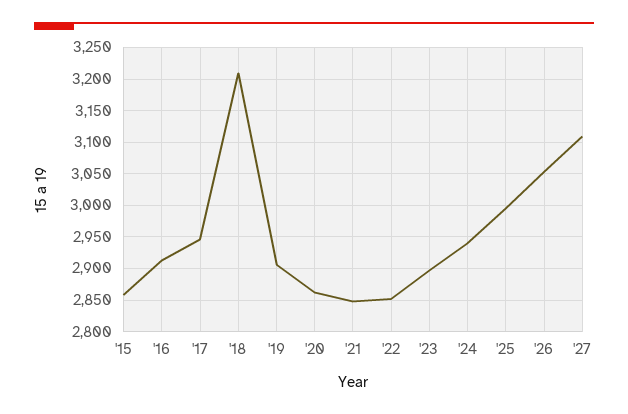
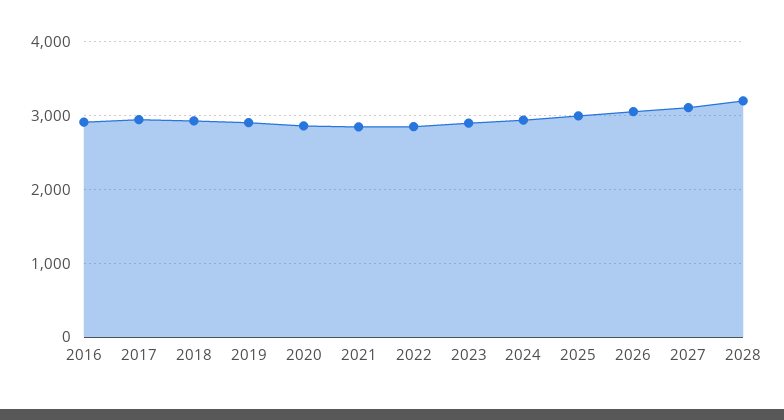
'15: 2860 -> none
'18: 3210 -> 2900
2028: none -> 3200

